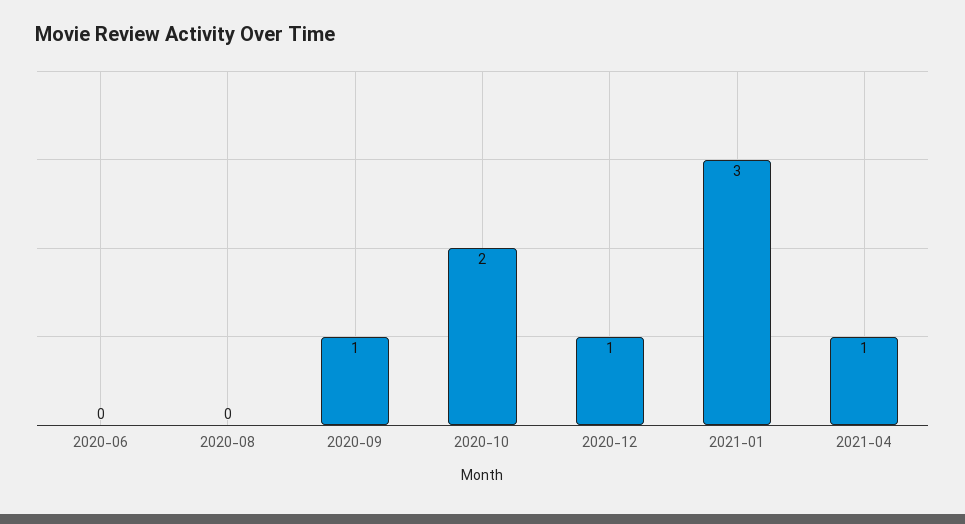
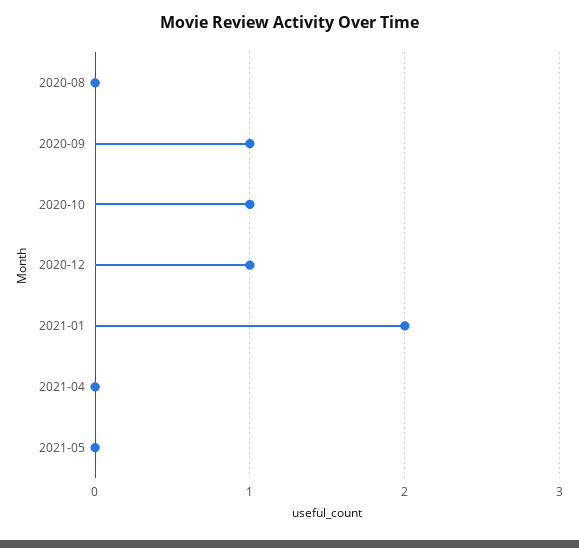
2020-06: 0 -> none
2020-10: 2 -> 1
2021-01: 3 -> 2
2021-04: 1 -> 0
2021-05: none -> 0

